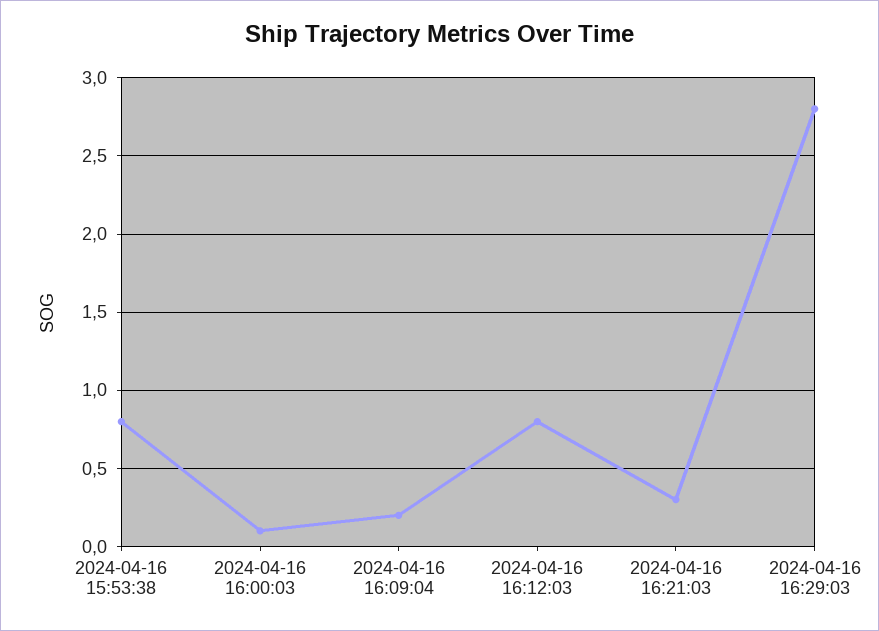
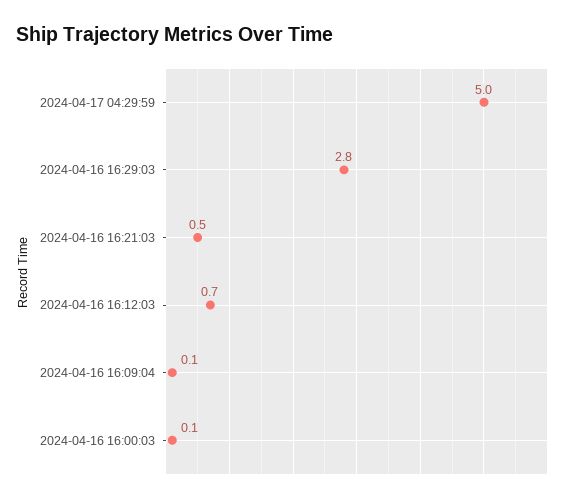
2024-04-16 15:53:38: 0.8 -> none
2024-04-16 16:09:04: 0.2 -> 0.1
2024-04-16 16:12:03: 0.8 -> 0.7
2024-04-16 16:21:03: 0.3 -> 0.5
2024-04-17 04:29:59: none -> 5

